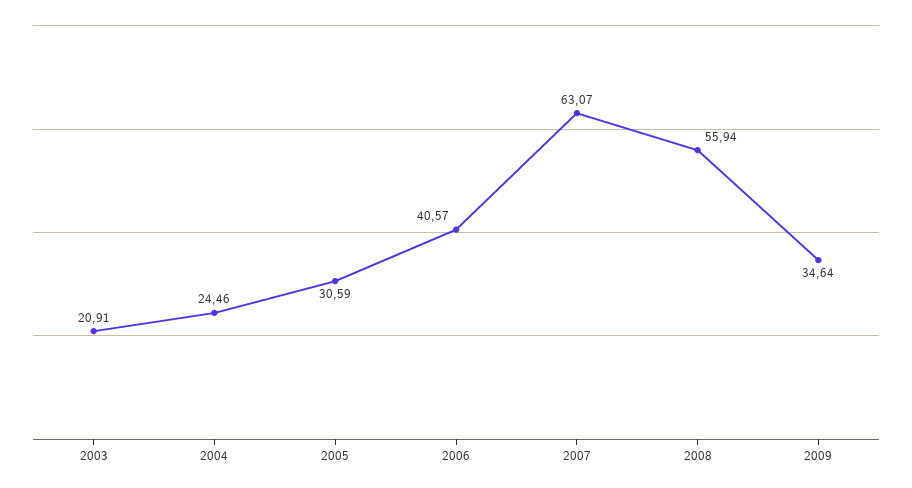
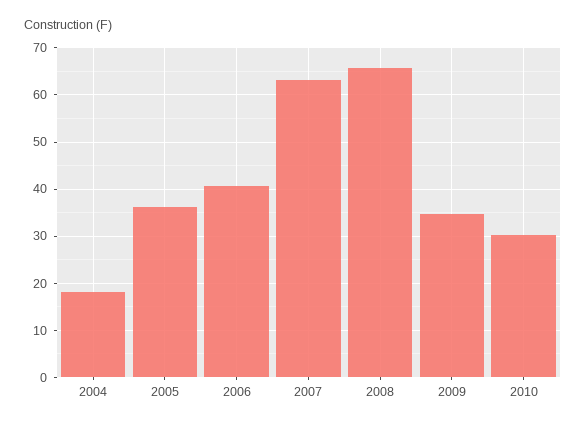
2003: 20.91 -> none
2004: 24.46 -> 18
2005: 30.59 -> 36
2008: 55.94 -> 66
2010: none -> 30

